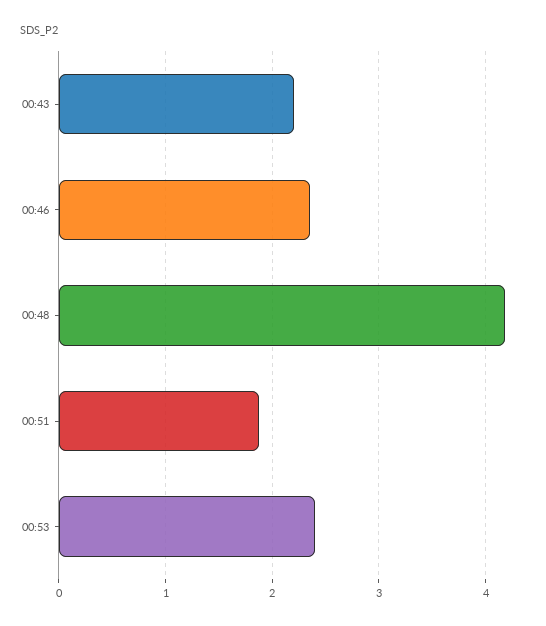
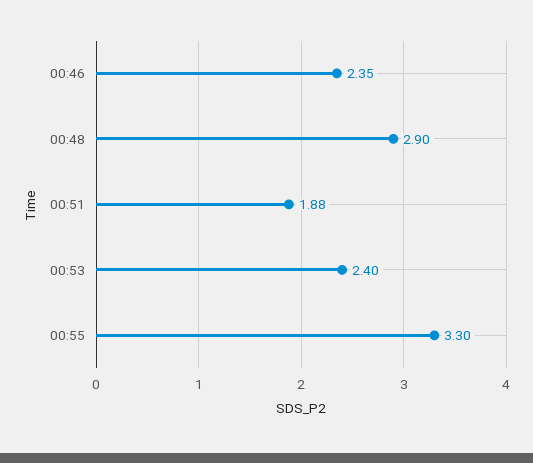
00:43: 2.2 -> none
00:48: 4.2 -> 2.9
00:55: none -> 3.3

